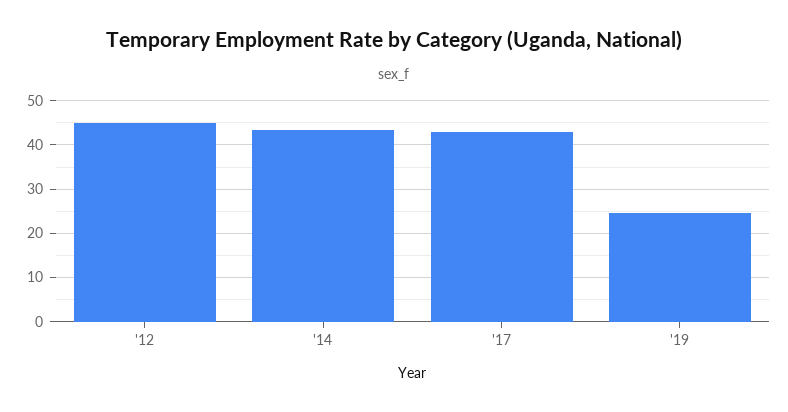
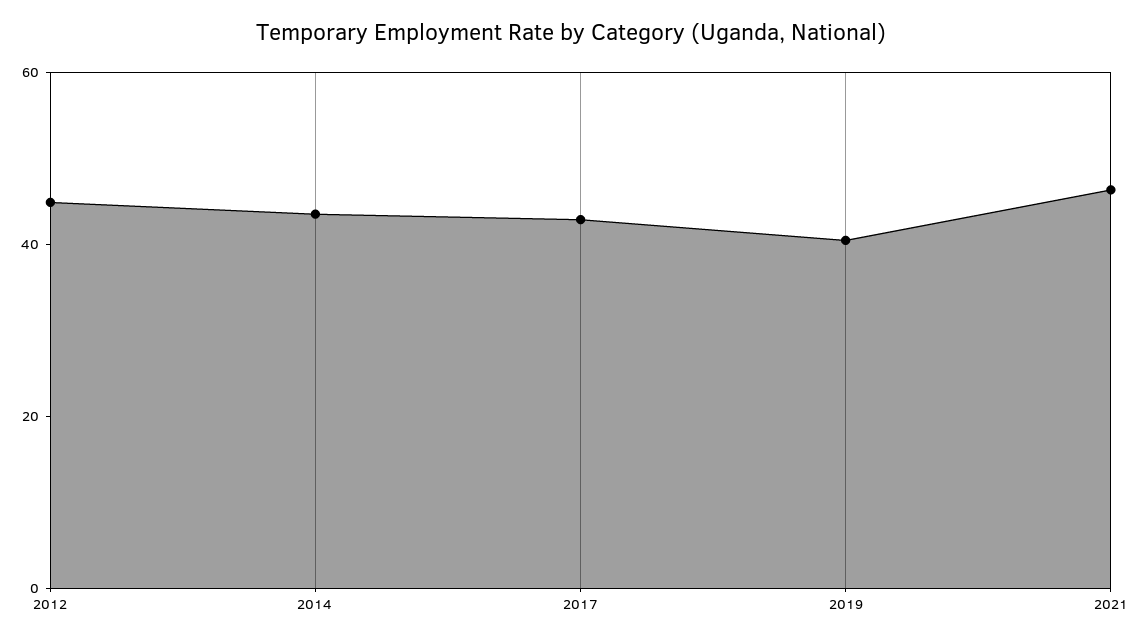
'19: 24 -> 40
2021: none -> 45

